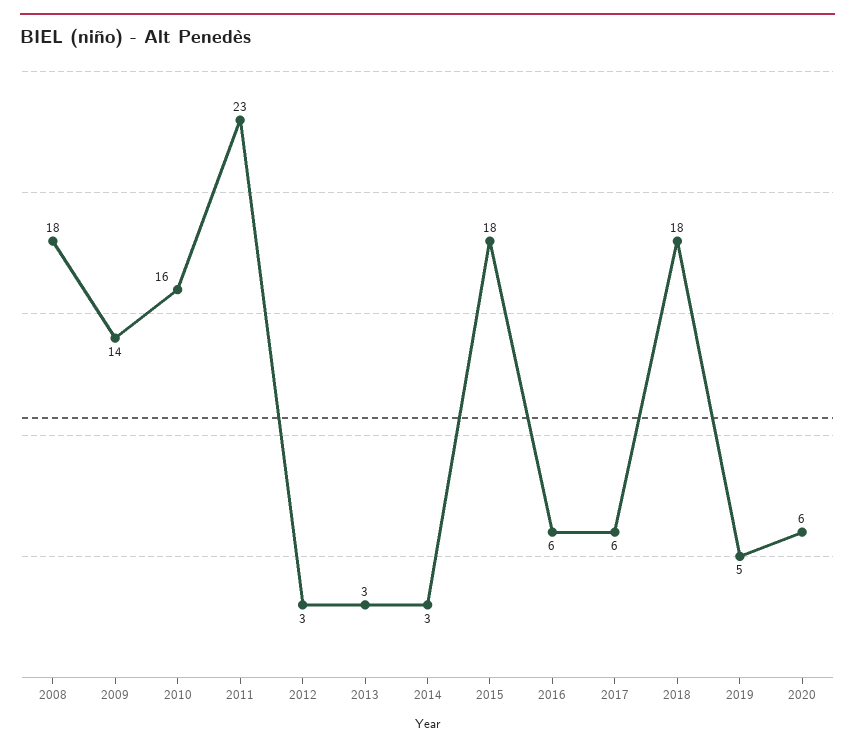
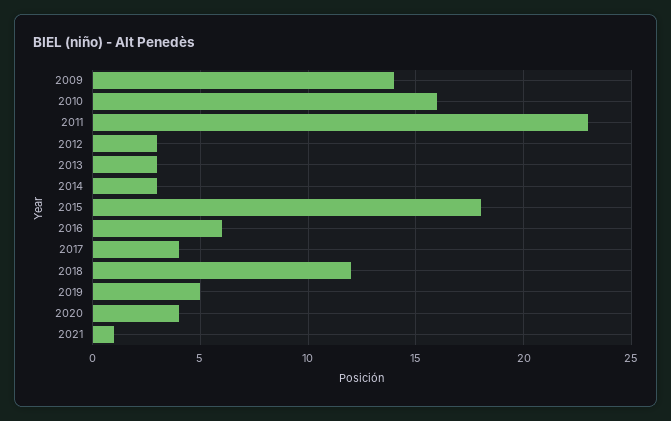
2008: 18 -> none
2017: 6 -> 4
2018: 18 -> 12
2020: 6 -> 4
2021: none -> 1

